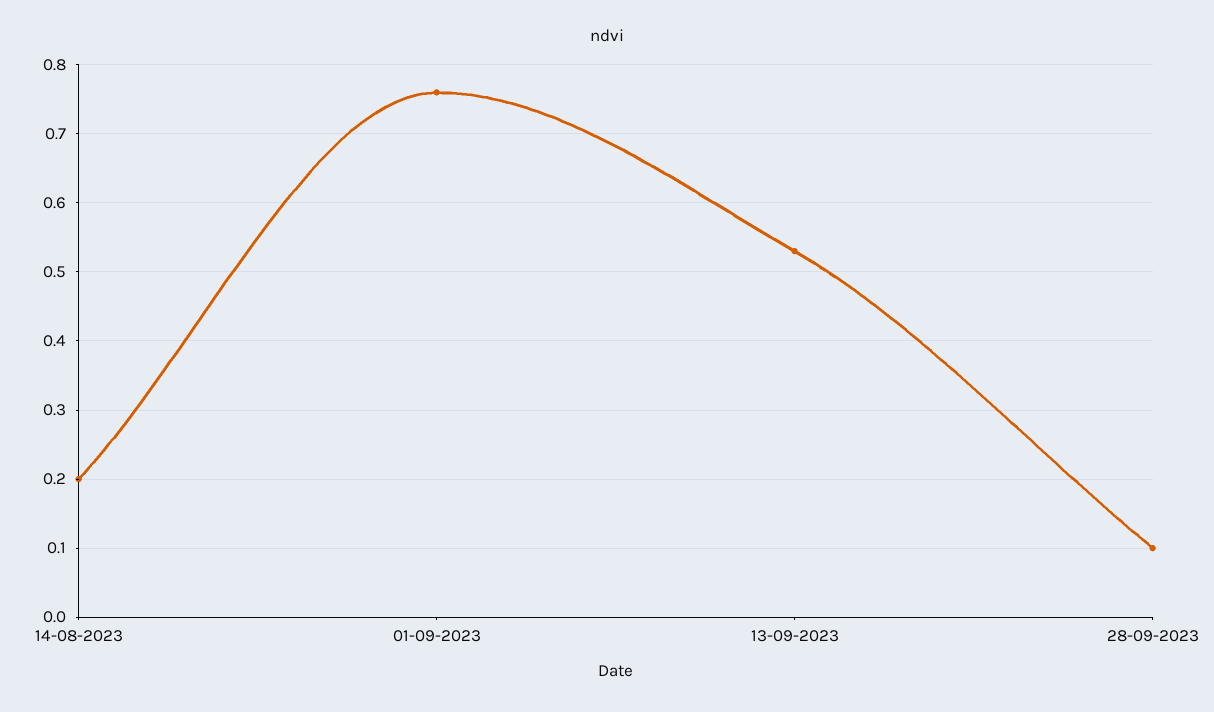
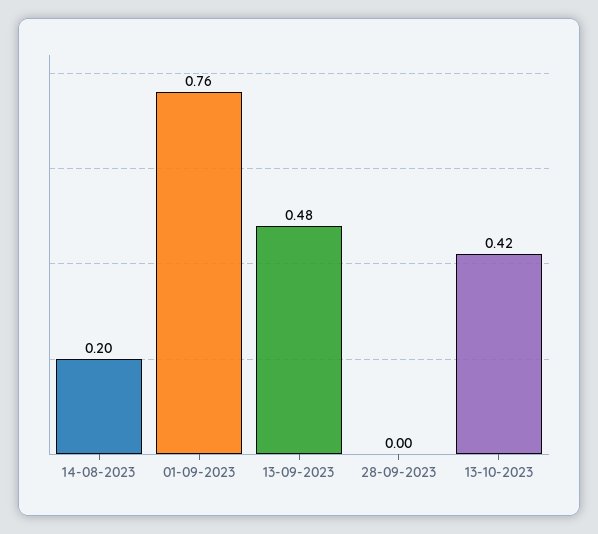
13-09-2023: 0.53 -> 0.48
28-09-2023: 0.1 -> 0
13-10-2023: none -> 0.42

